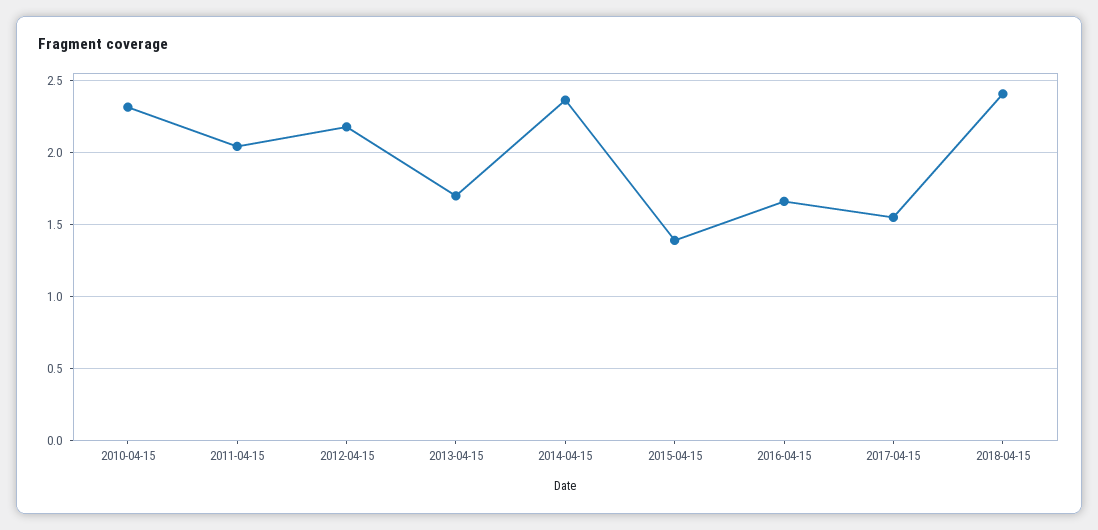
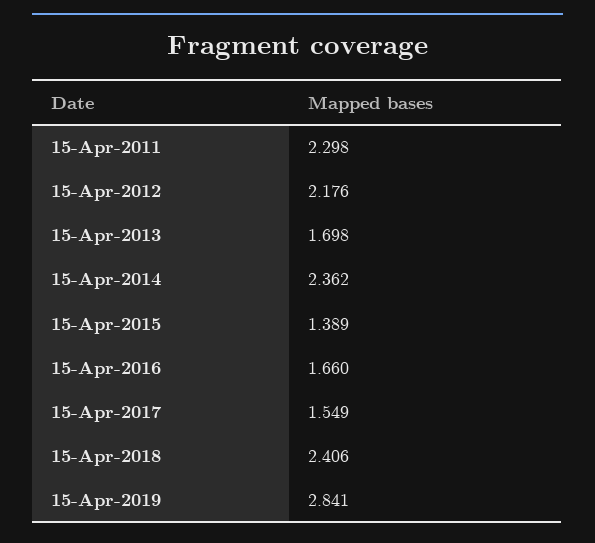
2010-04-15: 2.3 -> none
2011-04-15: 2.05 -> 2.298
15-Apr-2019: none -> 2.841

